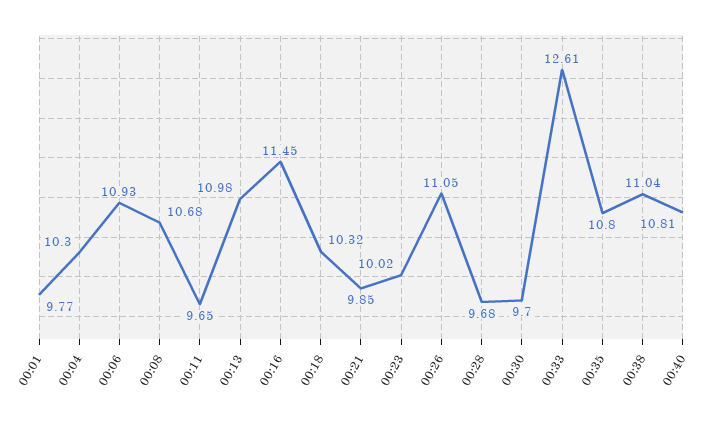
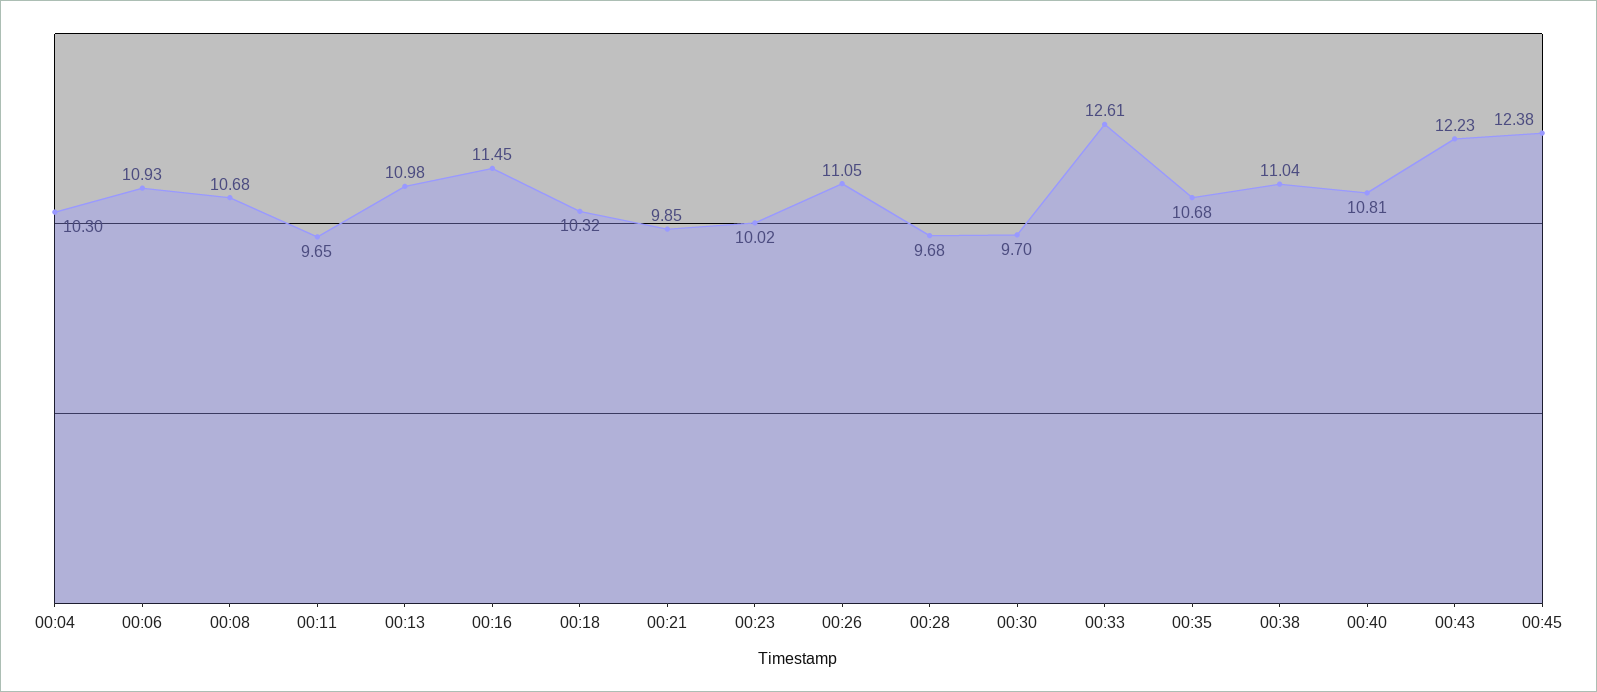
00:01: 9.77 -> none
00:35: 10.8 -> 10.68
00:43: none -> 12.23
00:45: none -> 12.38

